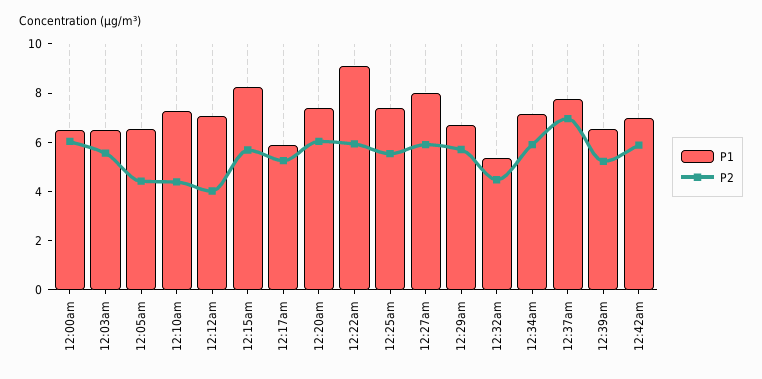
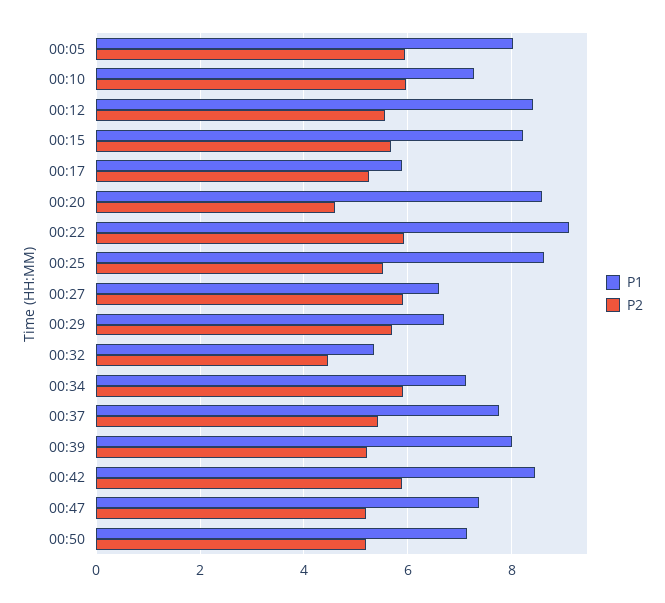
P1, 12:00am: 6.5 -> none
P2, 12:00am: 6 -> none
P1, 12:03am: 6.5 -> none
P2, 12:03am: 5.5 -> none
P1, 12:05am: 6.5 -> 8
P2, 12:05am: 4.5 -> 6
P2, 12:10am: 4.5 -> 6
P1, 12:12am: 7 -> 8.4
P2, 12:12am: 4 -> 5.6
P1, 12:20am: 7.5 -> 8.6
P2, 12:20am: 6 -> 4.6
P1, 12:25am: 7.5 -> 8.6
P1, 12:27am: 8 -> 6.6
P2, 12:37am: 7 -> 5.4
P1, 12:39am: 6.5 -> 8
P1, 12:42am: 7 -> 8.4
P1, 00:47: none -> 7.4
P2, 00:47: none -> 5.2
P1, 00:50: none -> 7.2
P2, 00:50: none -> 5.2

